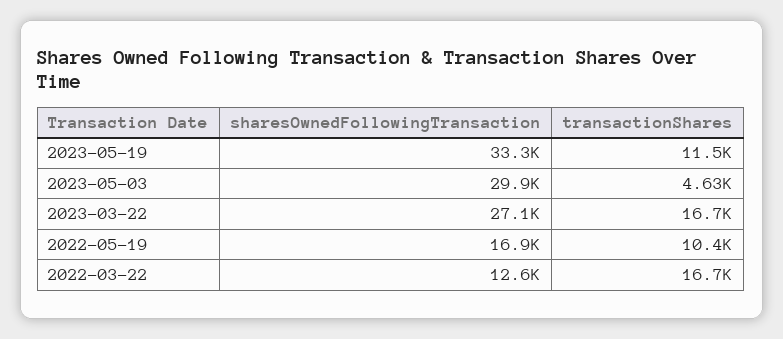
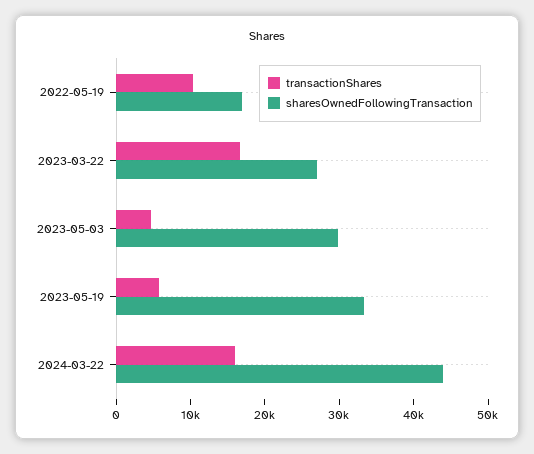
transactionShares, 2023-05-19: 11500 -> 6000
sharesOwnedFollowingTransaction, 2022-03-22: 12600 -> none
transactionShares, 2022-03-22: 16700 -> none
transactionShares, 2024-03-22: none -> 16000
sharesOwnedFollowingTransaction, 2024-03-22: none -> 44000

